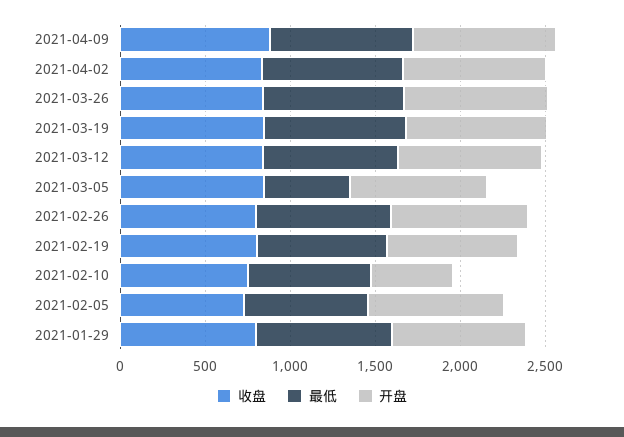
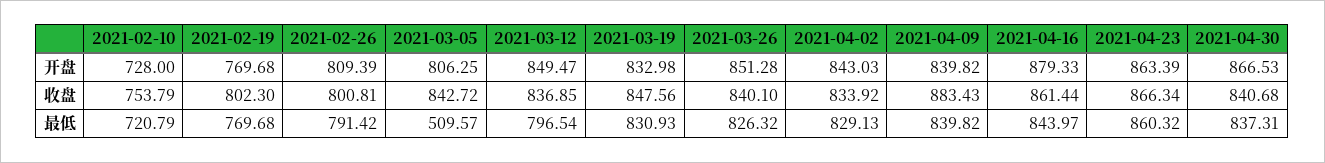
开盘, 2021-02-10: 500 -> 728
收盘, 2021-02-05: 700 -> none
最低, 2021-02-05: 700 -> none
开盘, 2021-02-05: 800 -> none
收盘, 2021-01-29: 800 -> none
最低, 2021-01-29: 800 -> none
开盘, 2021-01-29: 800 -> none
开盘, 2021-04-16: none -> 879.33
开盘, 2021-04-23: none -> 863.39
开盘, 2021-04-30: none -> 866.53
收盘, 2021-04-16: none -> 861.44
收盘, 2021-04-23: none -> 866.34
收盘, 2021-04-30: none -> 840.68
最低, 2021-04-16: none -> 843.97
最低, 2021-04-23: none -> 860.32
最低, 2021-04-30: none -> 837.31

